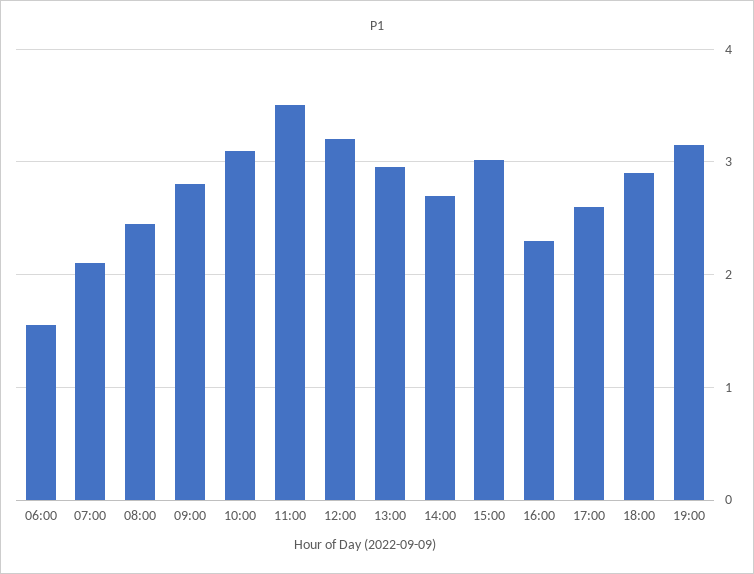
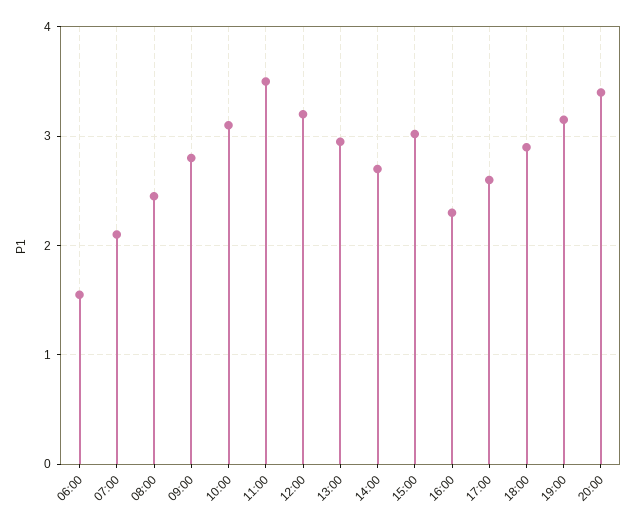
20:00: none -> 3.4

